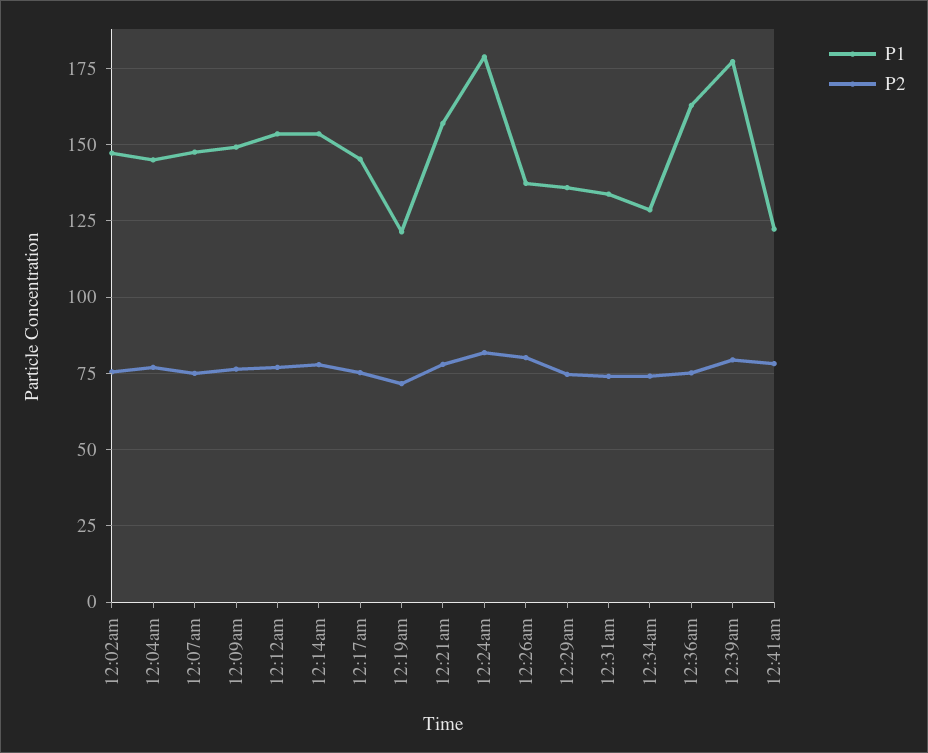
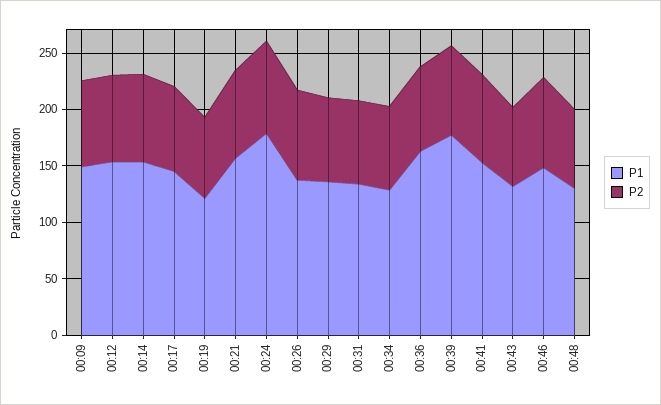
P1, 12:02am: 147.5 -> none
P2, 12:02am: 75 -> none
P1, 12:04am: 145 -> none
P2, 12:04am: 77.5 -> none
P1, 12:07am: 147.5 -> none
P2, 12:07am: 75 -> none
P1, 12:41am: 122.5 -> 150
P1, 00:43: none -> 130
P2, 00:43: none -> 70
P1, 00:46: none -> 150
P2, 00:46: none -> 80
P1, 00:48: none -> 130
P2, 00:48: none -> 70

